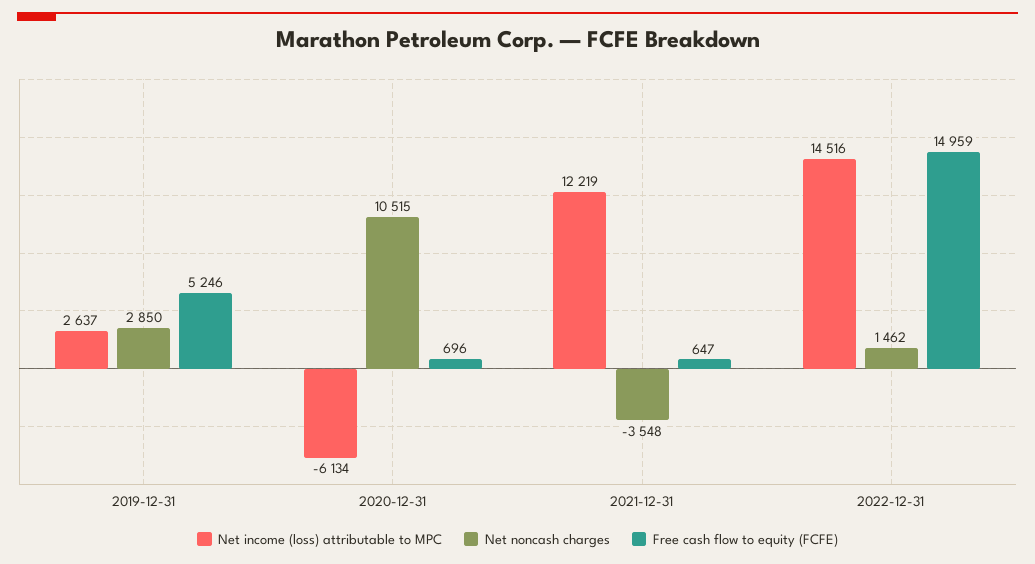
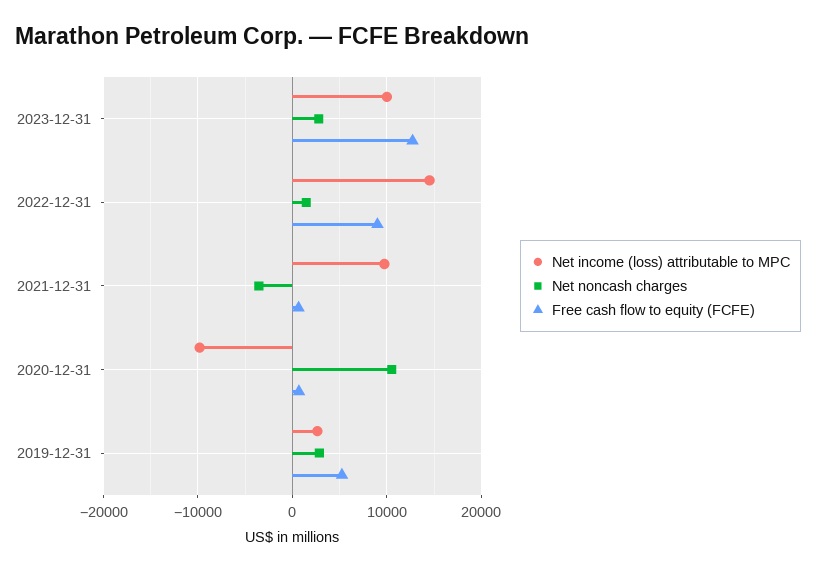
Net income (loss) attributable to MPC, 2020-12-31: -6134 -> -10000
Net income (loss) attributable to MPC, 2021-12-31: 12219 -> 10000
Free cash flow to equity (FCFE), 2022-12-31: 14959 -> 9000
Net income (loss) attributable to MPC, 2023-12-31: none -> 10000
Net noncash charges, 2023-12-31: none -> 3000
Free cash flow to equity (FCFE), 2023-12-31: none -> 13000

